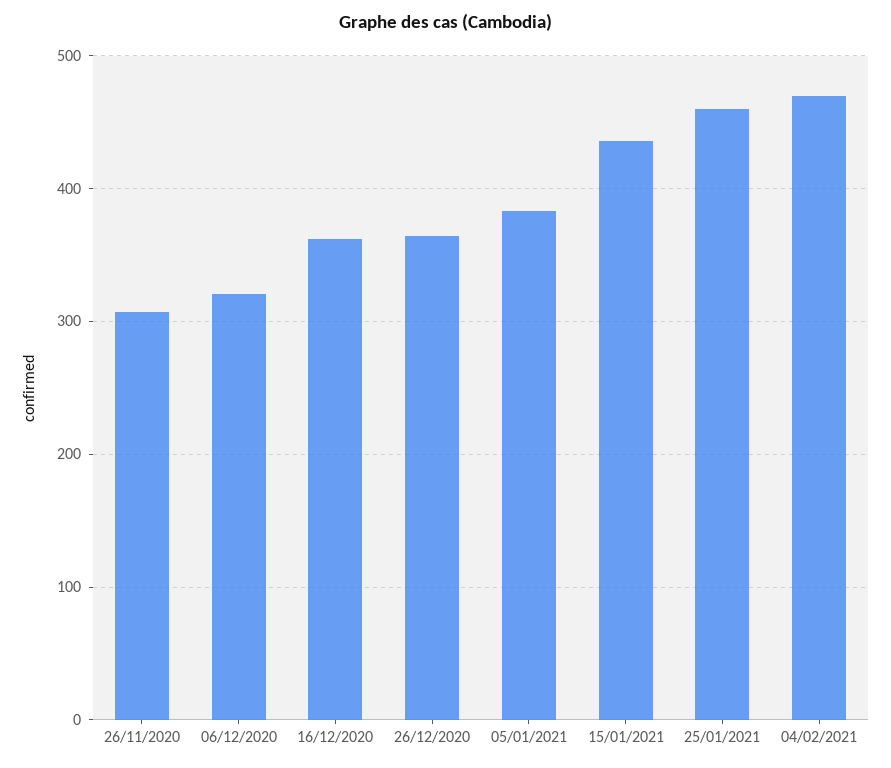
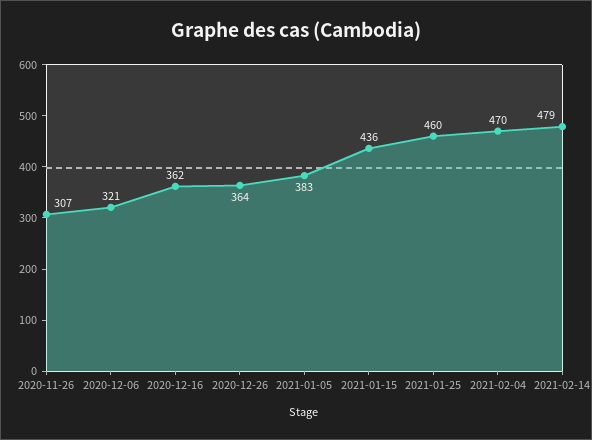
2021-02-14: none -> 479

